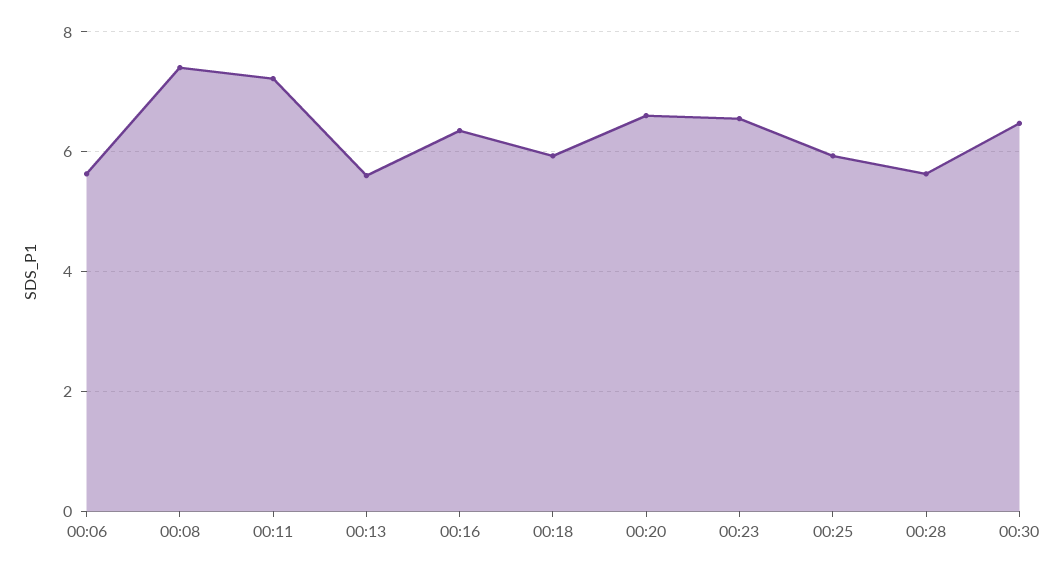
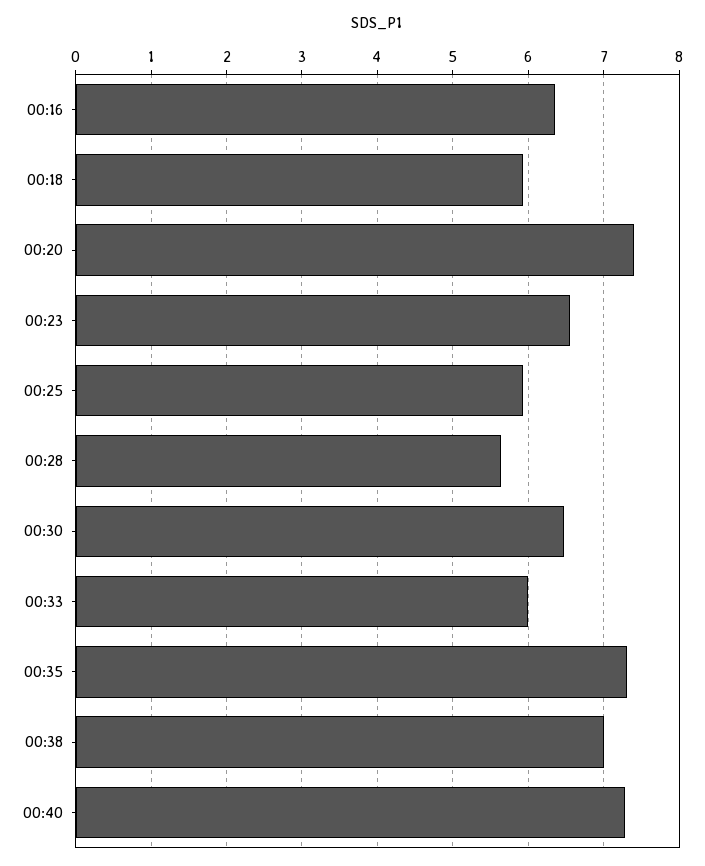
00:06: 5.6 -> none
00:08: 7.4 -> none
00:11: 7.2 -> none
00:13: 5.6 -> none
00:20: 6.6 -> 7.4
00:33: none -> 6
00:35: none -> 7.3
00:38: none -> 7
00:40: none -> 7.3

